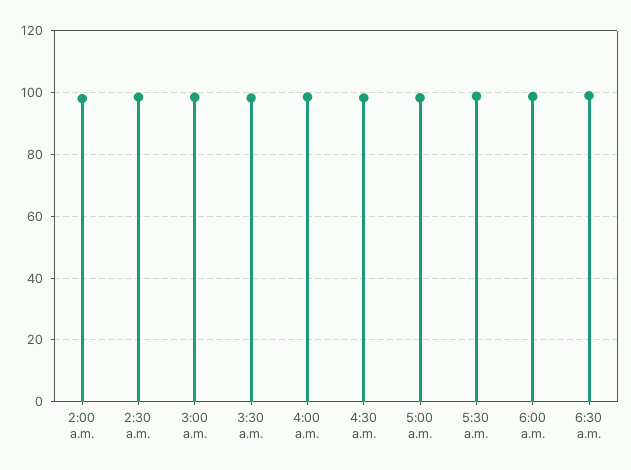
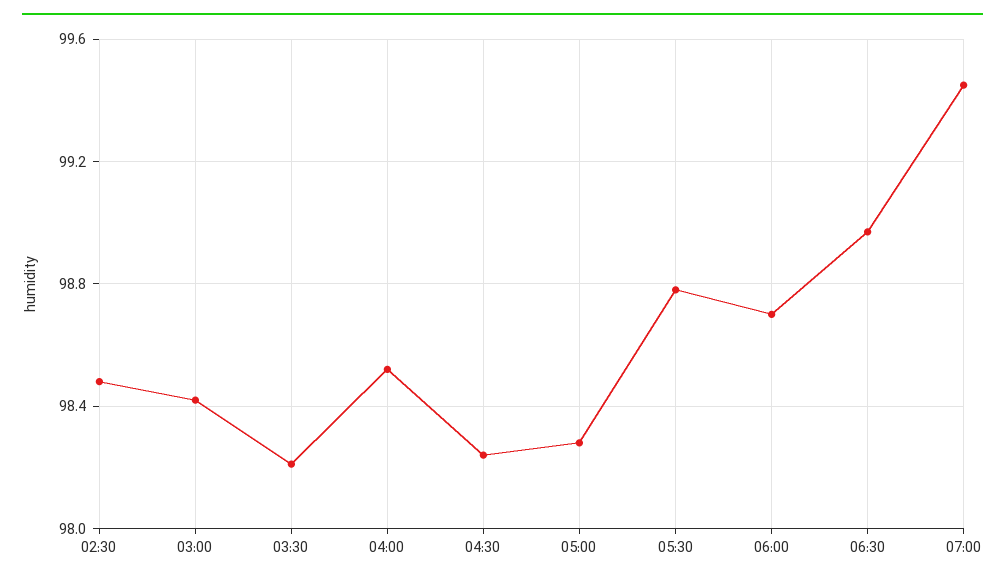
2:00 a.m.: 98 -> none
07:00: none -> 99.45

